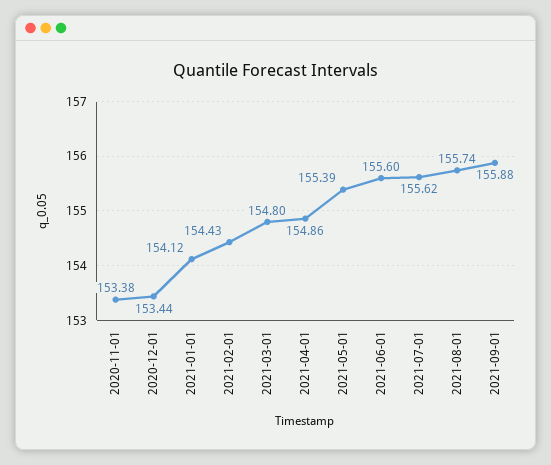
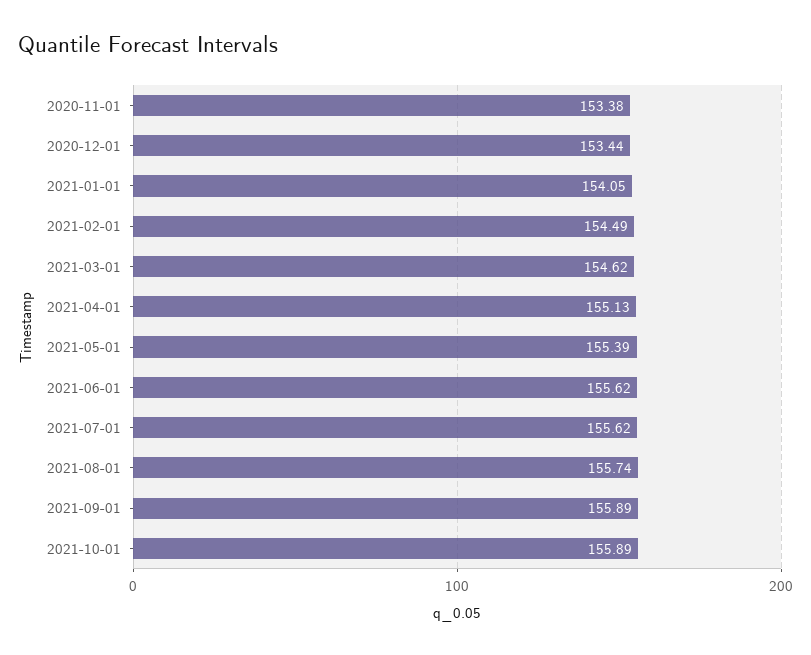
2021-01-01: 154.12 -> 154.05
2021-02-01: 154.43 -> 154.49
2021-03-01: 154.8 -> 154.62
2021-04-01: 154.86 -> 155.13
2021-06-01: 155.6 -> 155.62
2021-09-01: 155.88 -> 155.89
2021-10-01: none -> 155.89

